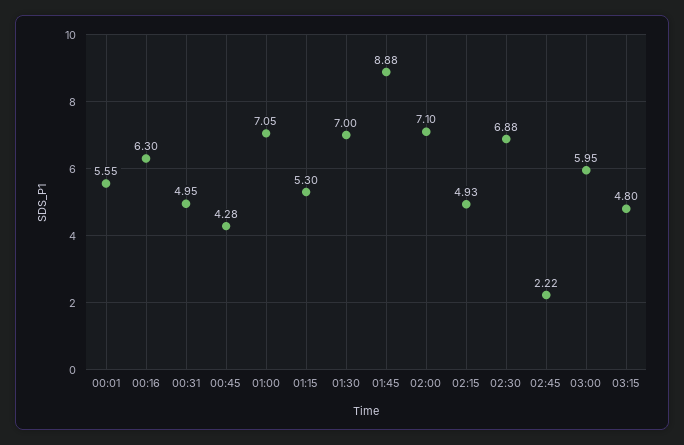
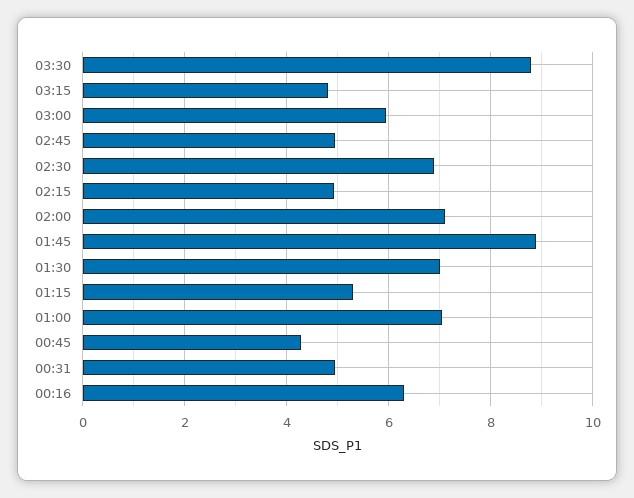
00:01: 5.55 -> none
02:45: 2.22 -> 5
03:30: none -> 8.8

